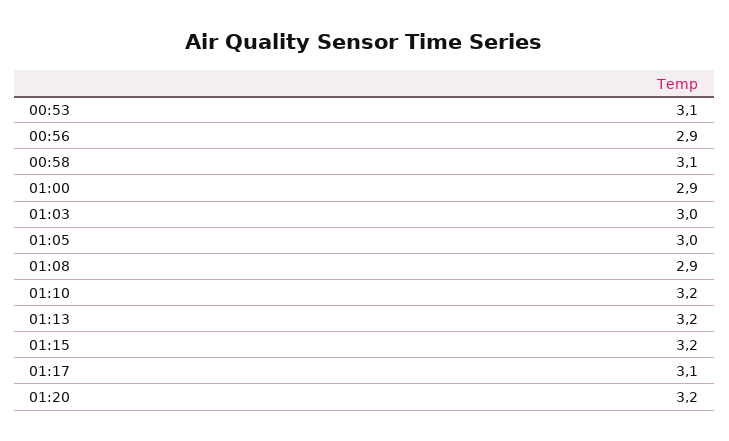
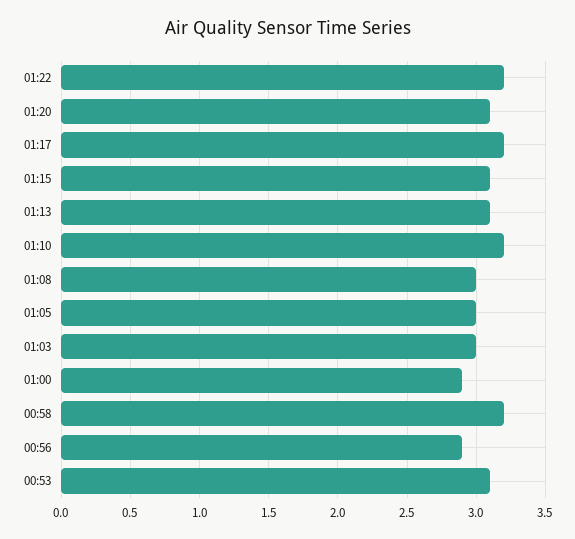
00:58: 3.1 -> 3.2
01:08: 2.9 -> 3
01:13: 3.2 -> 3.1
01:15: 3.2 -> 3.1
01:17: 3.1 -> 3.2
01:20: 3.2 -> 3.1
01:22: none -> 3.2

